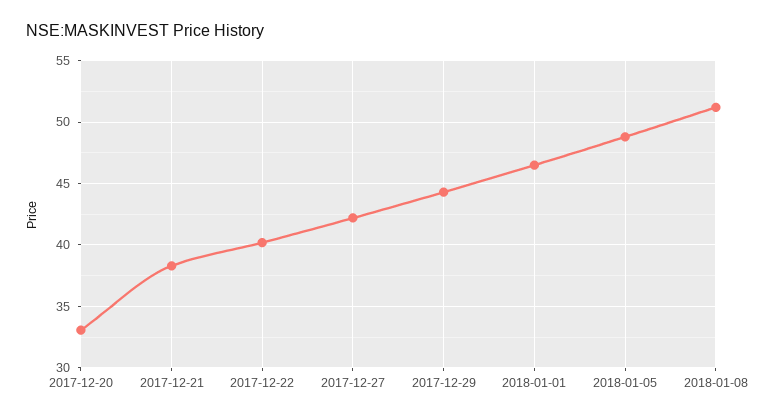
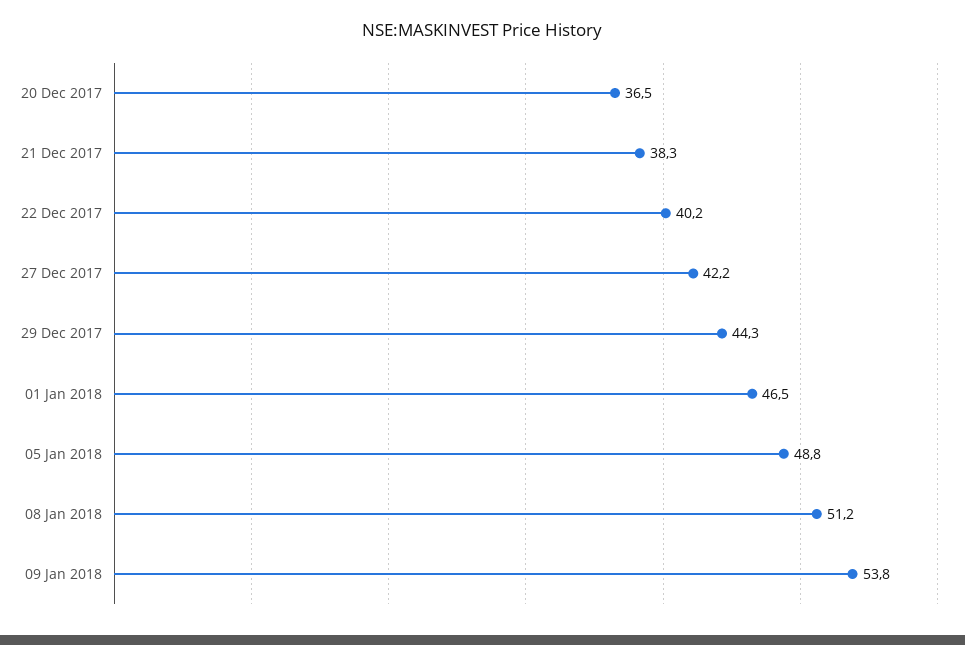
2017-12-20: 33 -> 36.5
09 Jan 2018: none -> 53.8

